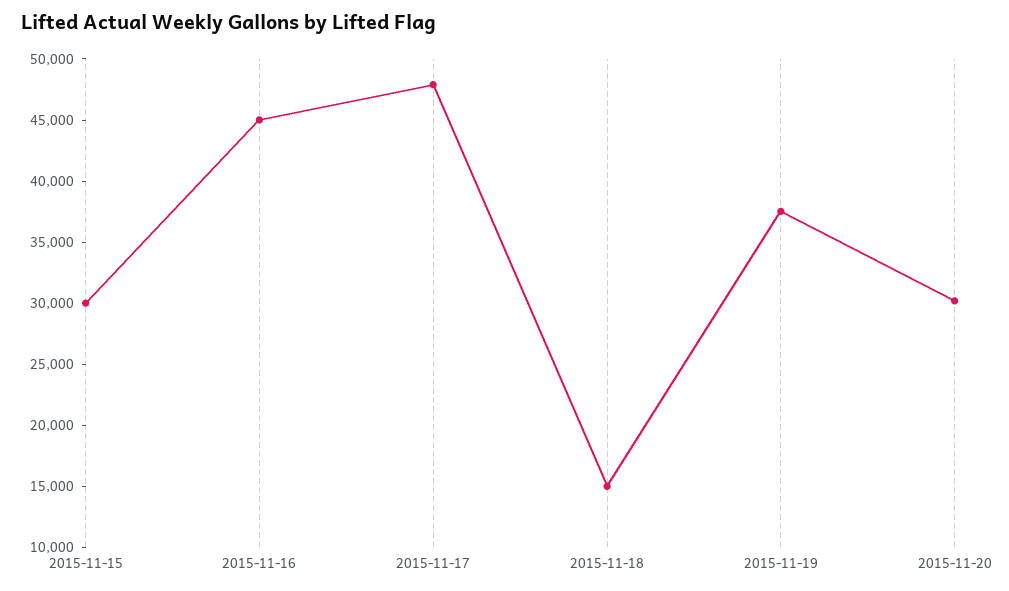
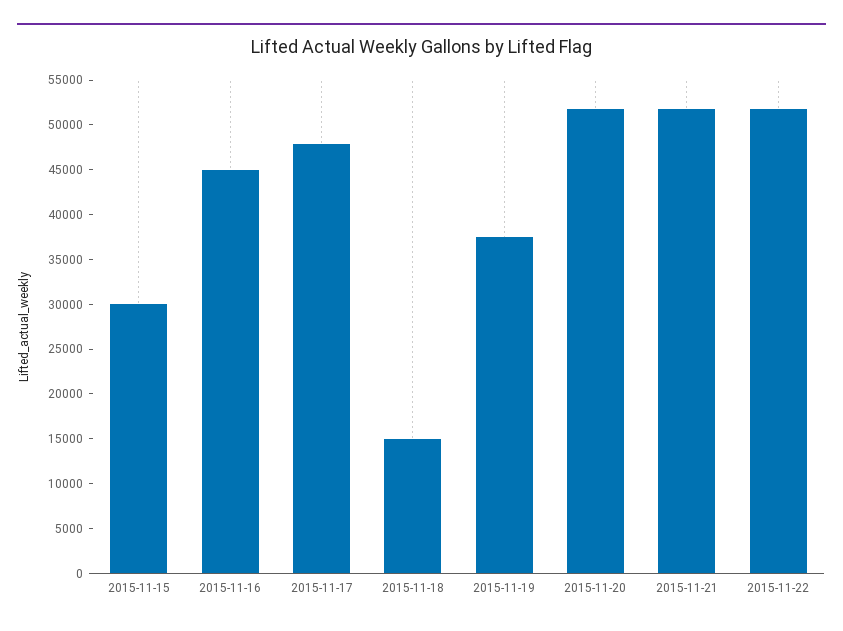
2015-11-20: 30000 -> 52000
2015-11-21: none -> 52000
2015-11-22: none -> 52000

